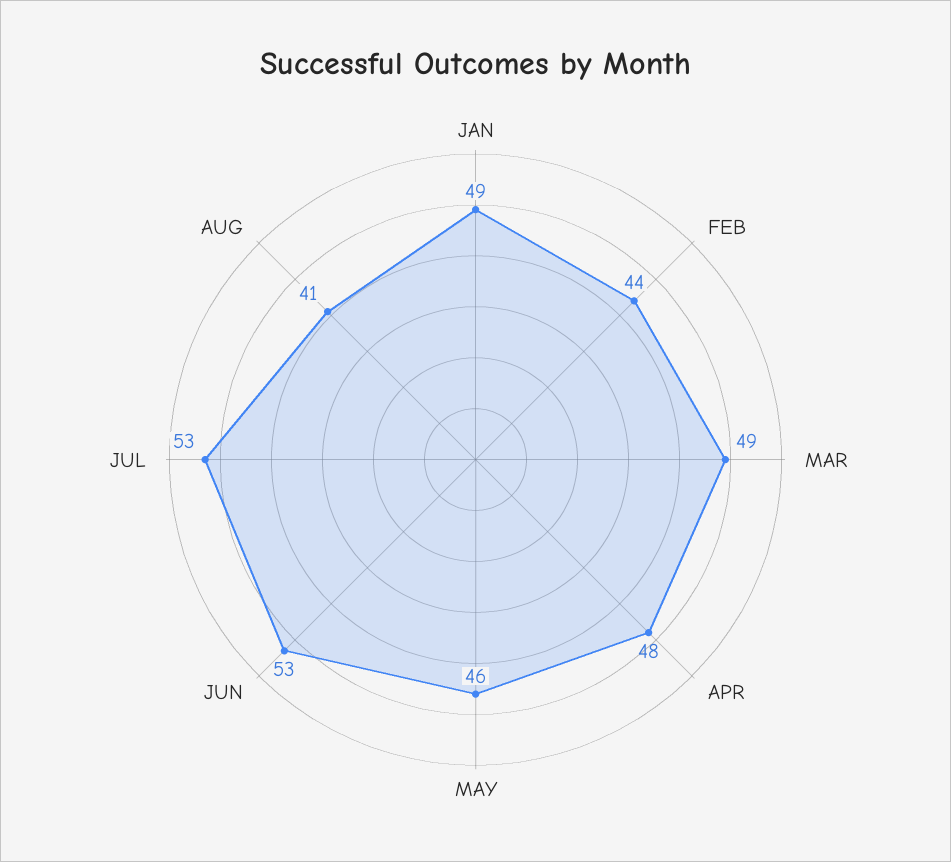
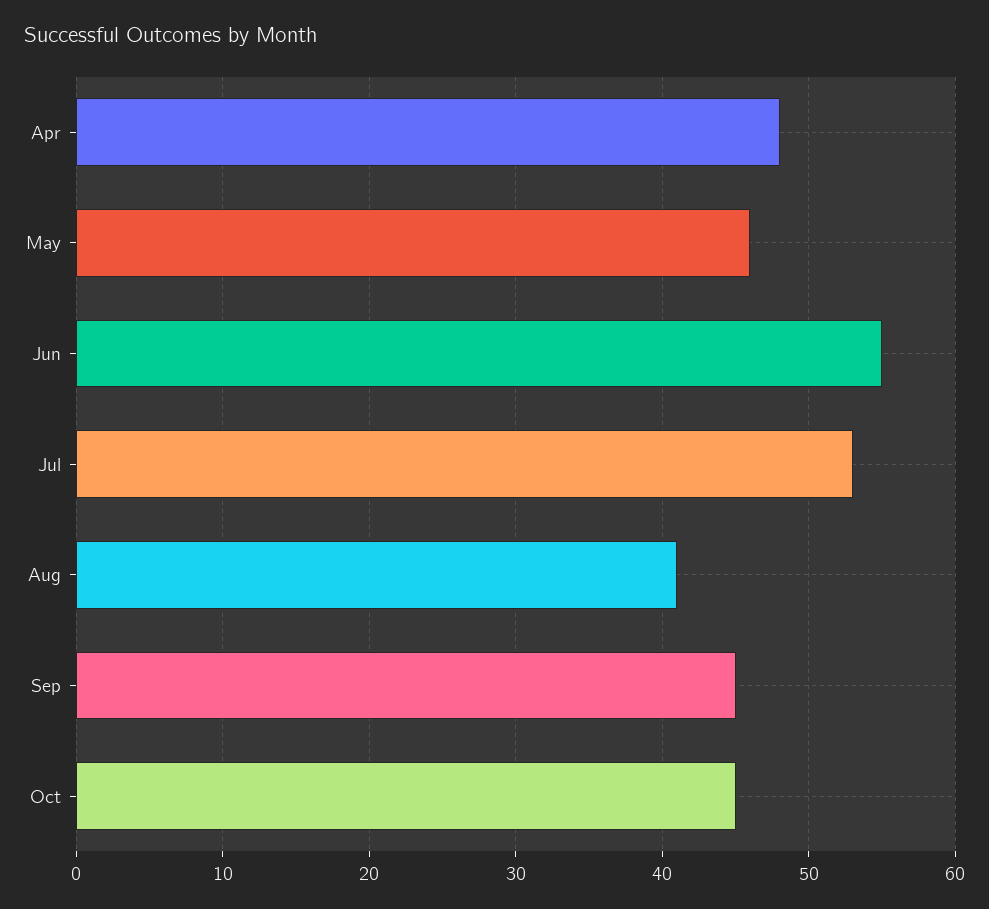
JAN: 49 -> none
FEB: 44 -> none
MAR: 49 -> none
JUN: 53 -> 55
Sep: none -> 45
Oct: none -> 45

